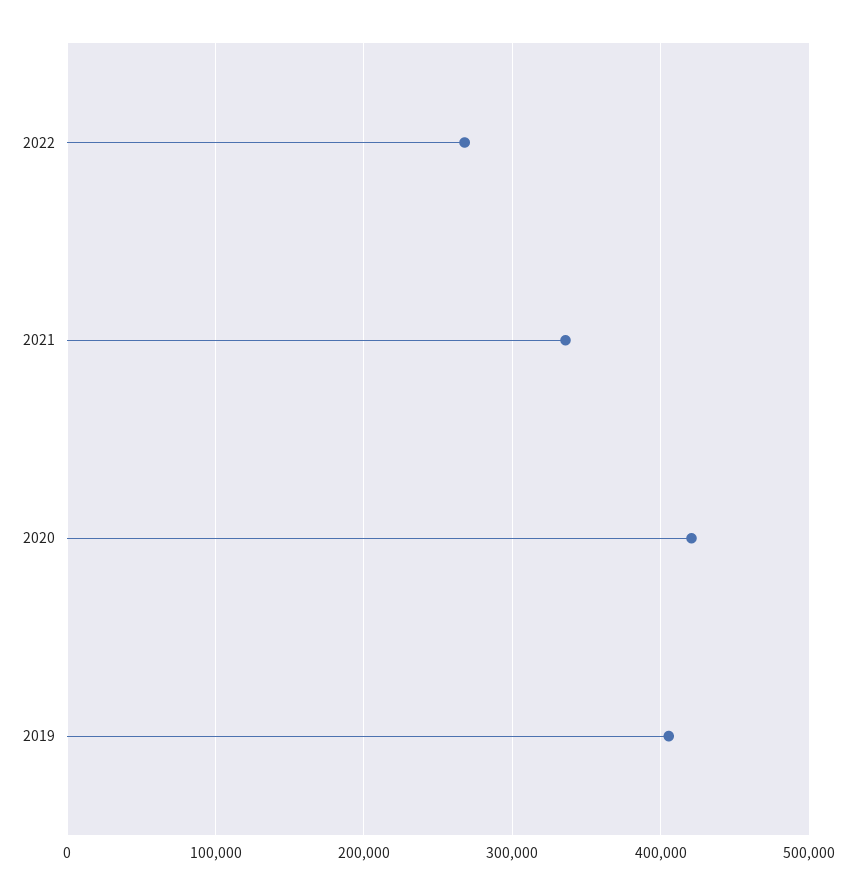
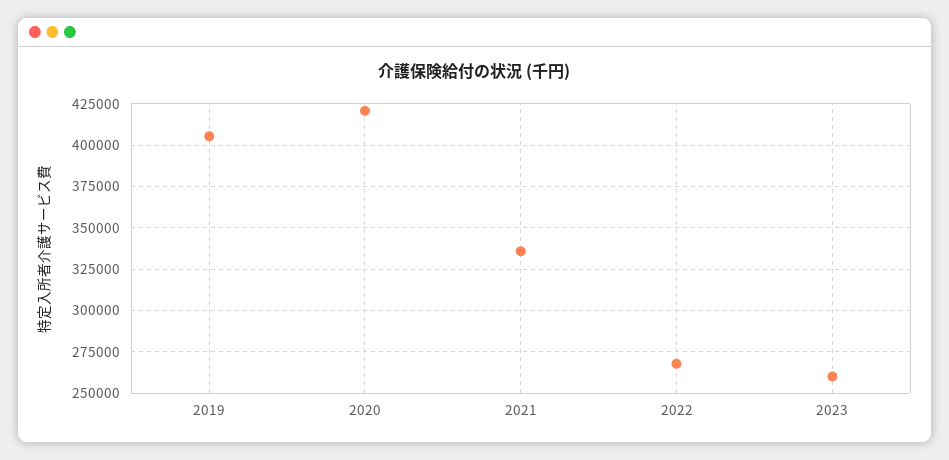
2023: none -> 260000

